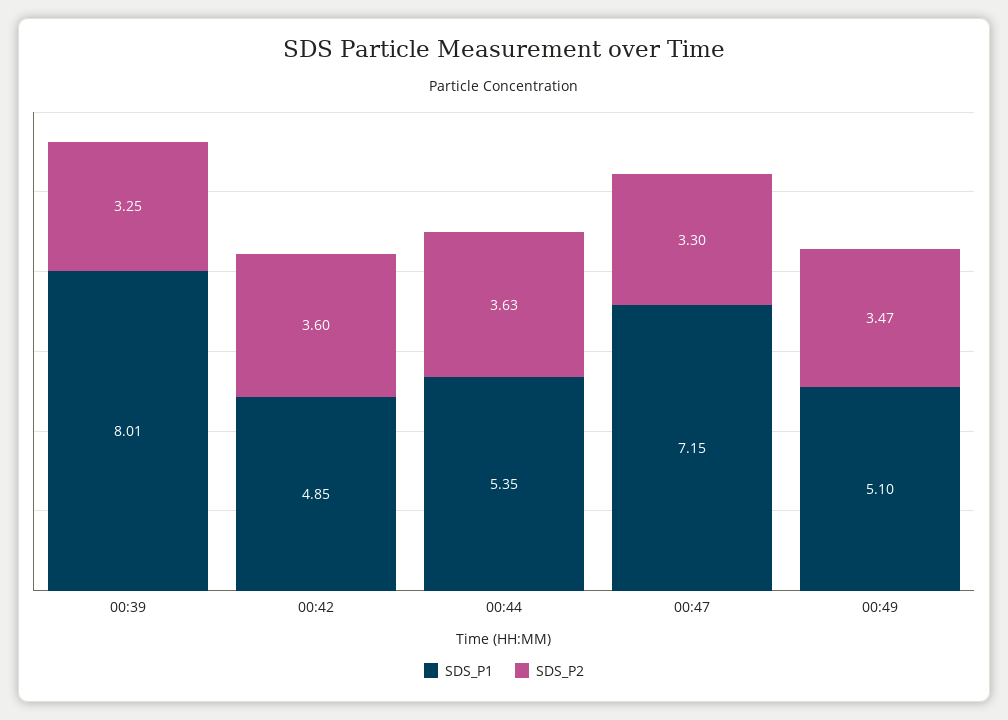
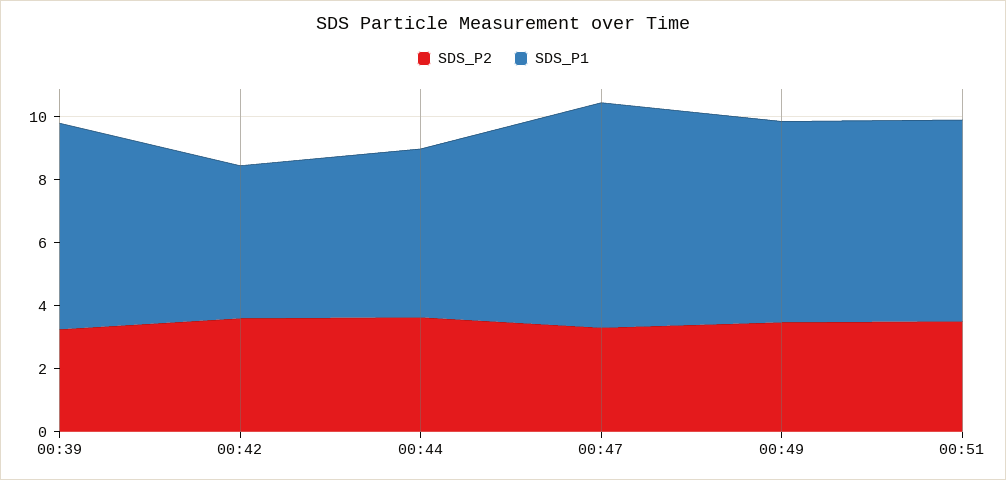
SDS_P1, 00:39: 8.01 -> 6.5
SDS_P1, 00:49: 5.1 -> 6.5
SDS_P2, 00:51: none -> 3.5
SDS_P1, 00:51: none -> 6.5

